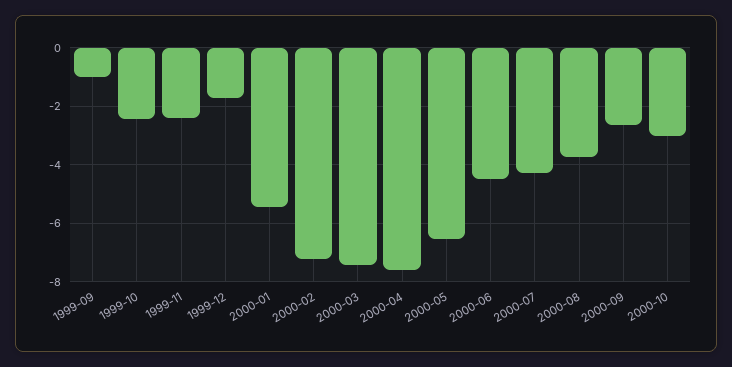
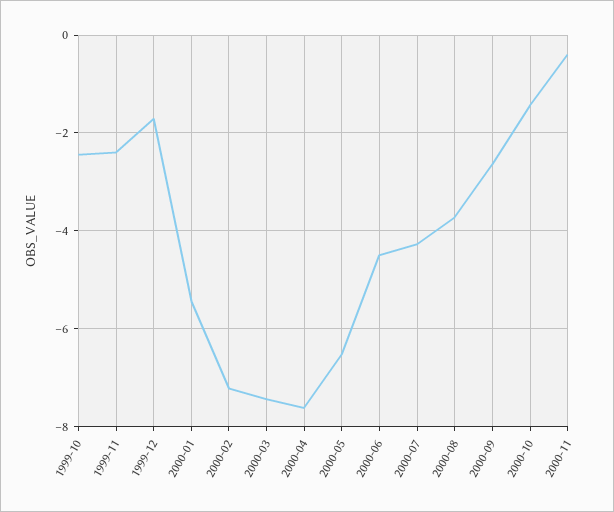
1999-09: -1 -> none
2000-10: -3 -> -1.4
2000-11: none -> -0.4

